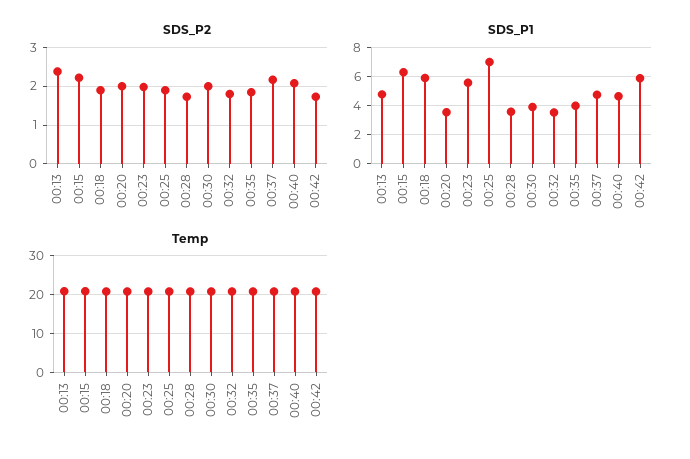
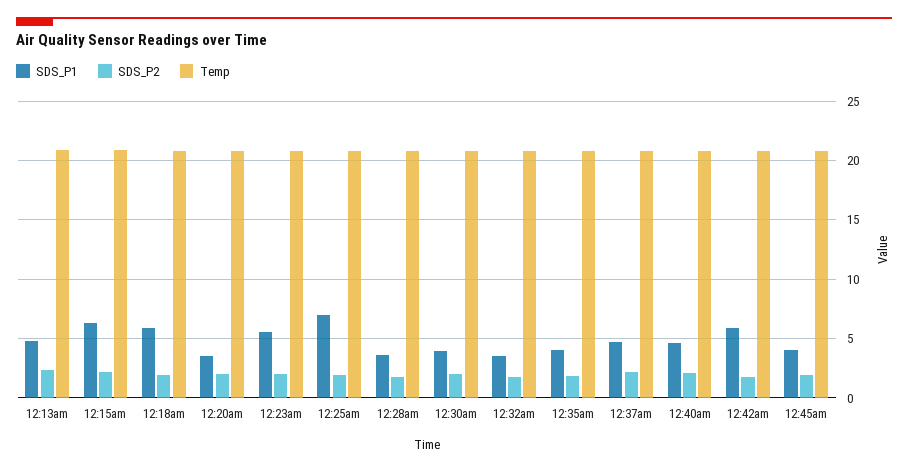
SDS_P1, 12:45am: none -> 4
SDS_P2, 12:45am: none -> 2
Temp, 12:45am: none -> 21

